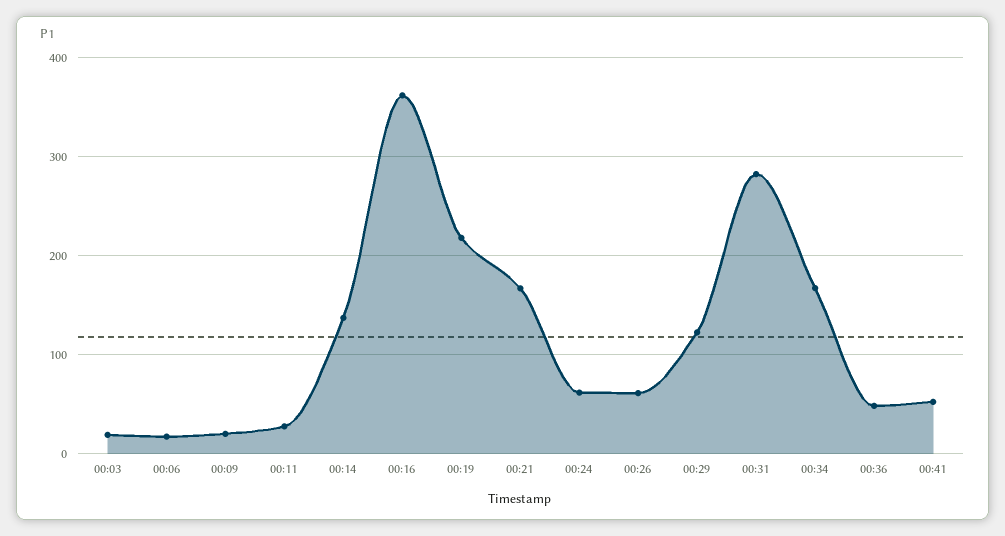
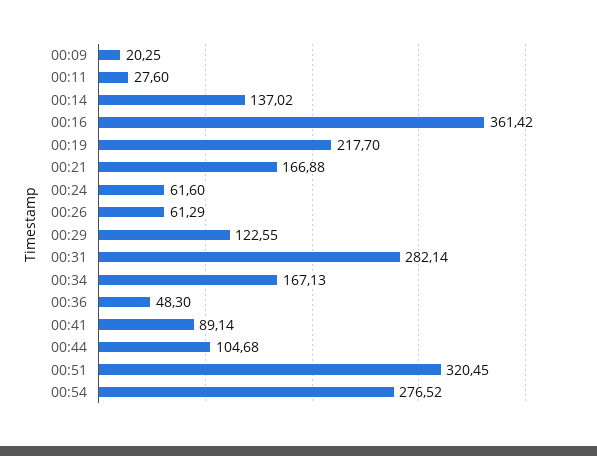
00:03: 20 -> none
00:06: 20 -> none
00:41: 50 -> 89.14
00:44: none -> 104.68
00:51: none -> 320.45
00:54: none -> 276.52

